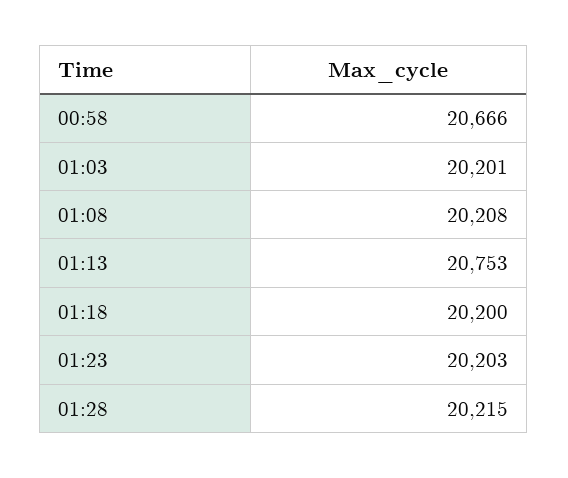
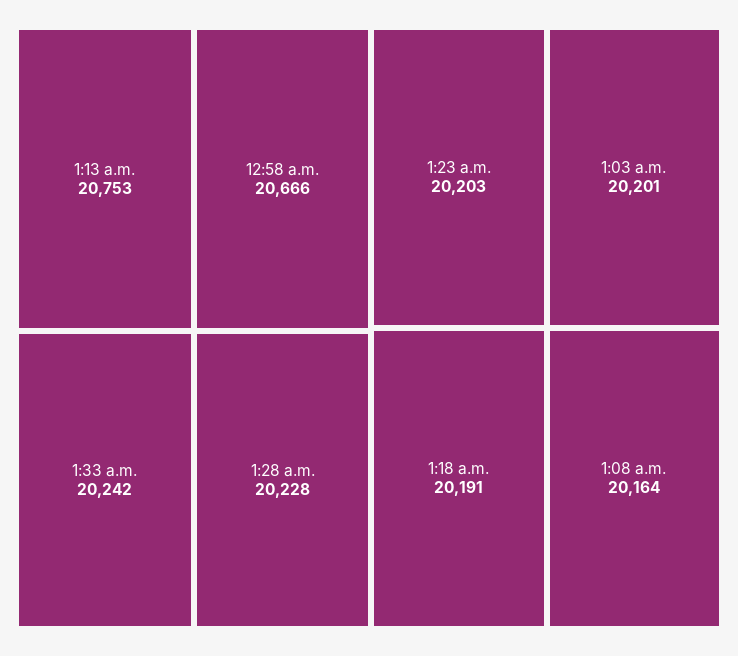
01:08: 20208 -> 20164
01:18: 20200 -> 20191
01:28: 20215 -> 20228
1:33 a.m.: none -> 20242

